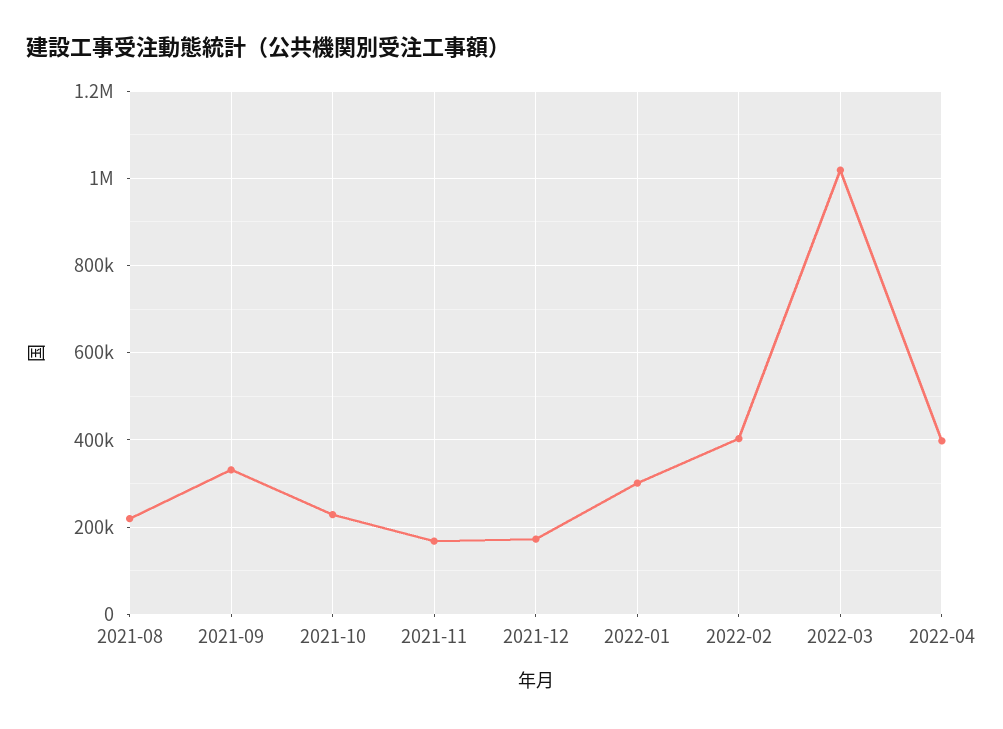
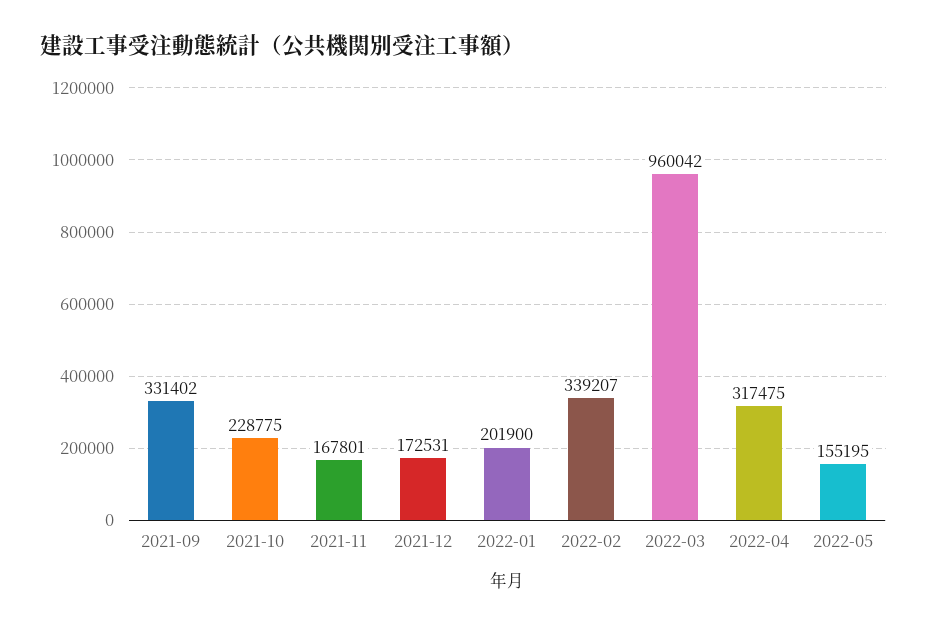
2021-08: 220000 -> none
2022-01: 300000 -> 201900
2022-02: 400000 -> 339207
2022-03: 1020000 -> 960042
2022-04: 400000 -> 317475
2022-05: none -> 155195

